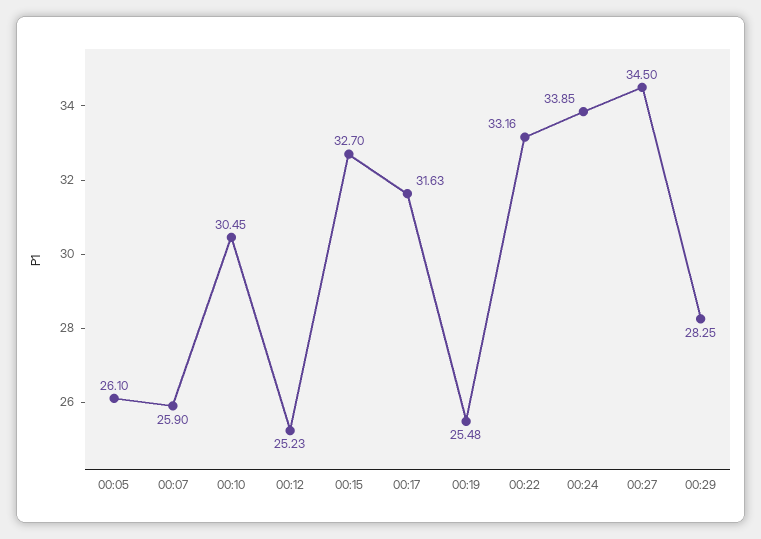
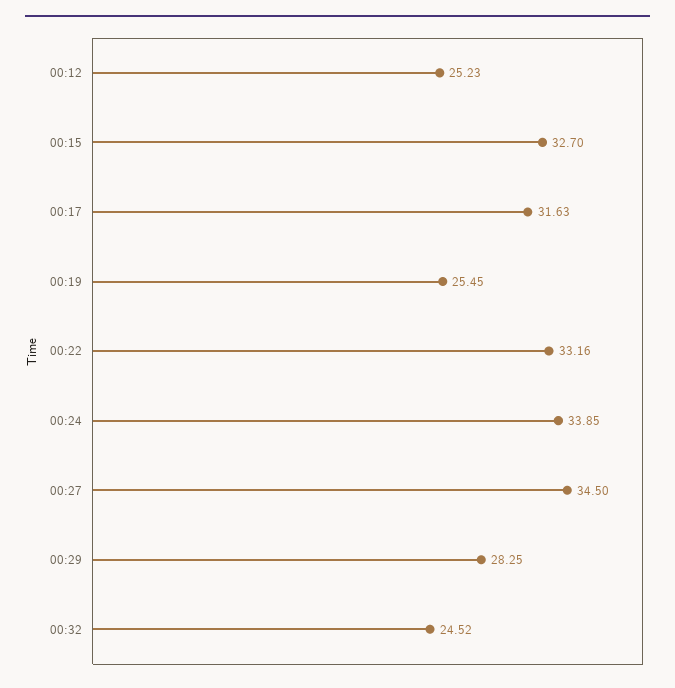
00:05: 26.1 -> none
00:07: 25.9 -> none
00:10: 30.45 -> none
00:19: 25.48 -> 25.45
00:32: none -> 24.52

